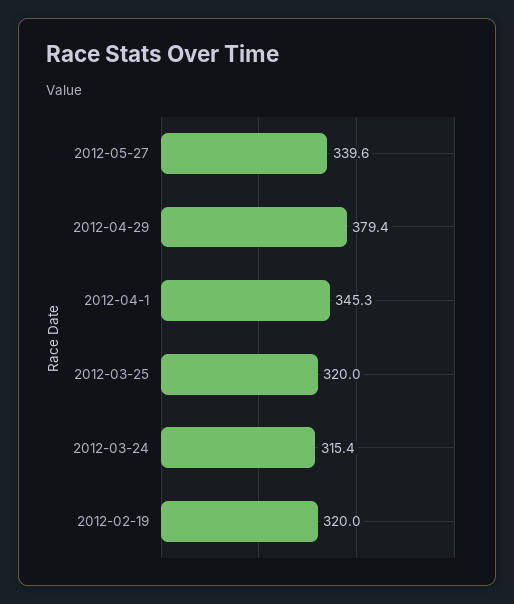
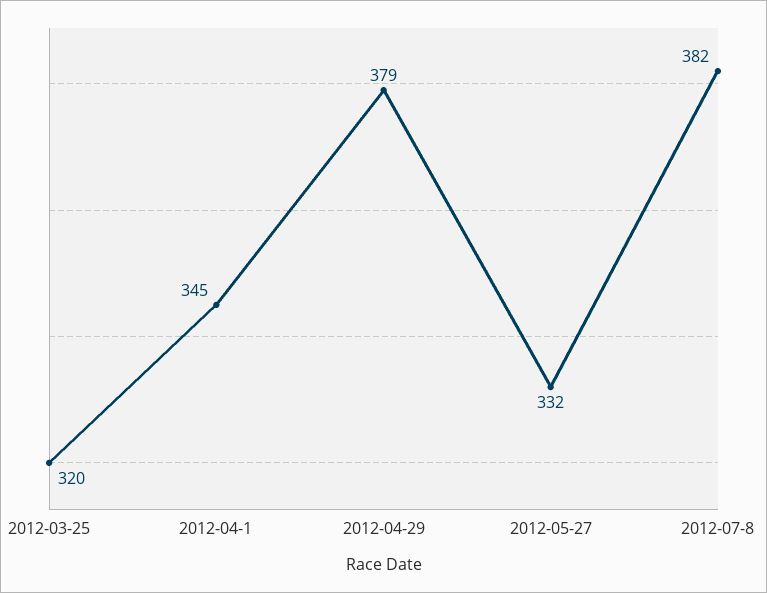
2012-05-27: 339.6 -> 332
2012-03-24: 315.4 -> none
2012-02-19: 320 -> none
2012-07-8: none -> 382

